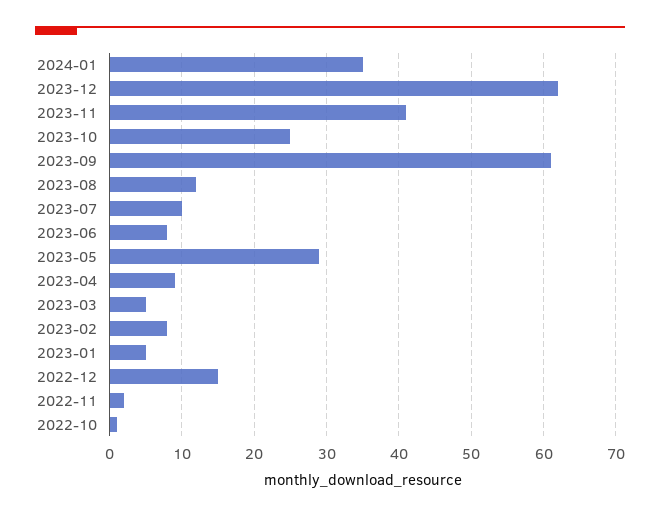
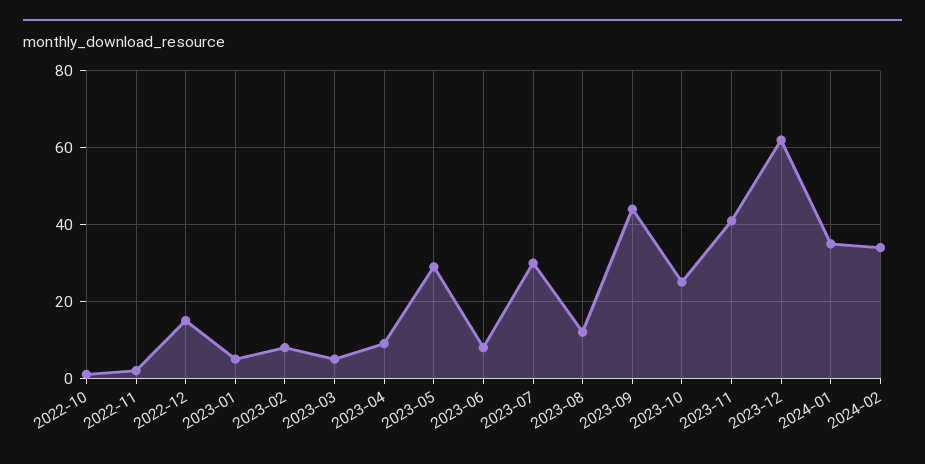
2023-09: 61 -> 45
2023-07: 10 -> 30
2024-02: none -> 35

